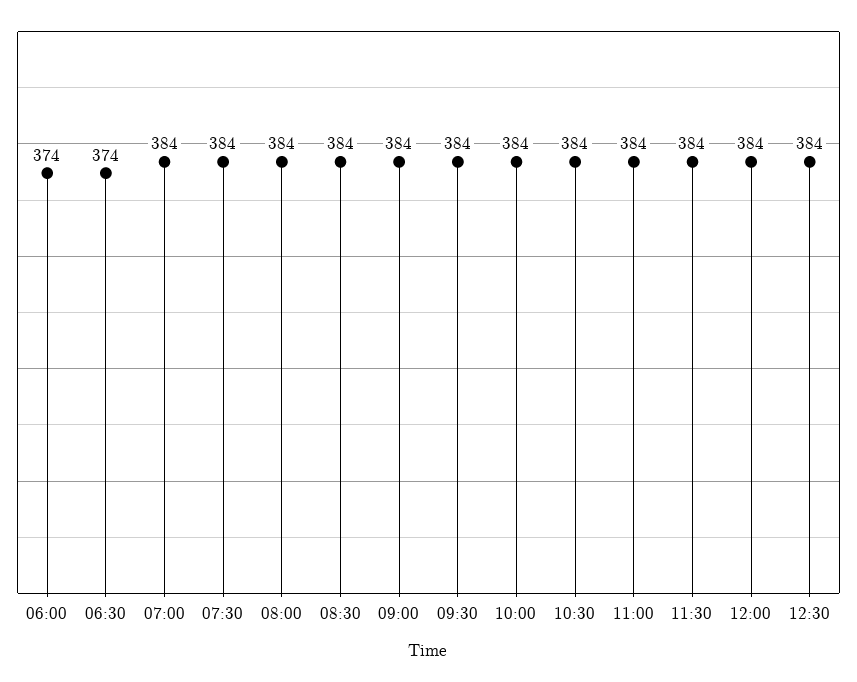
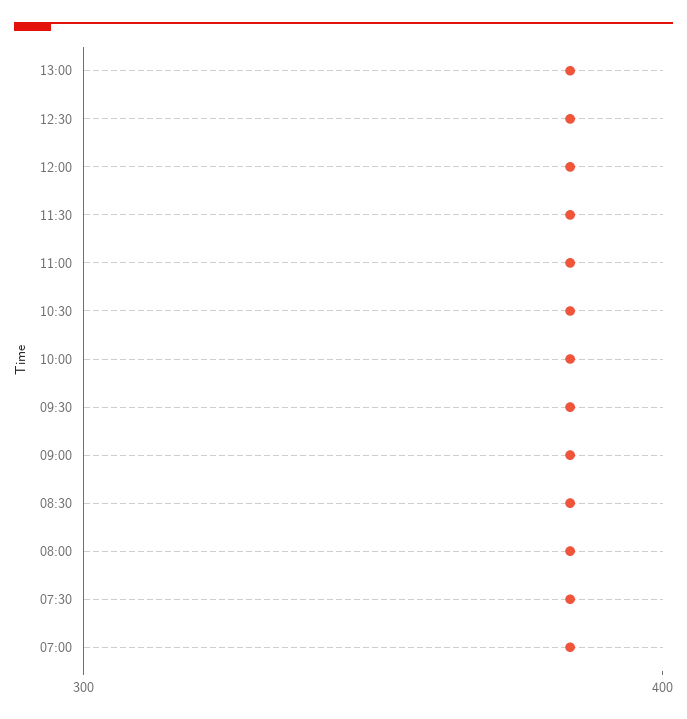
06:00: 374 -> none
06:30: 374 -> none
13:00: none -> 380

